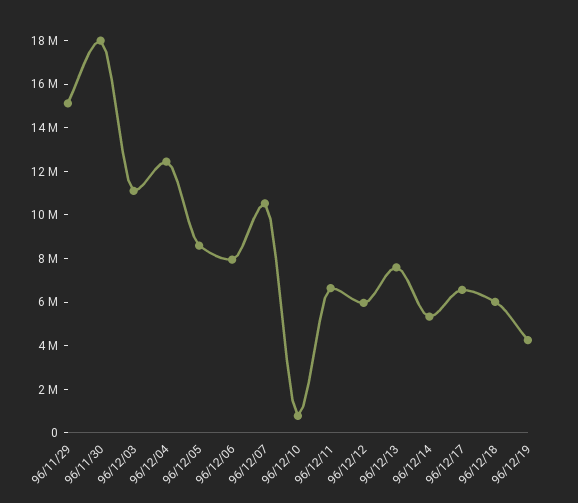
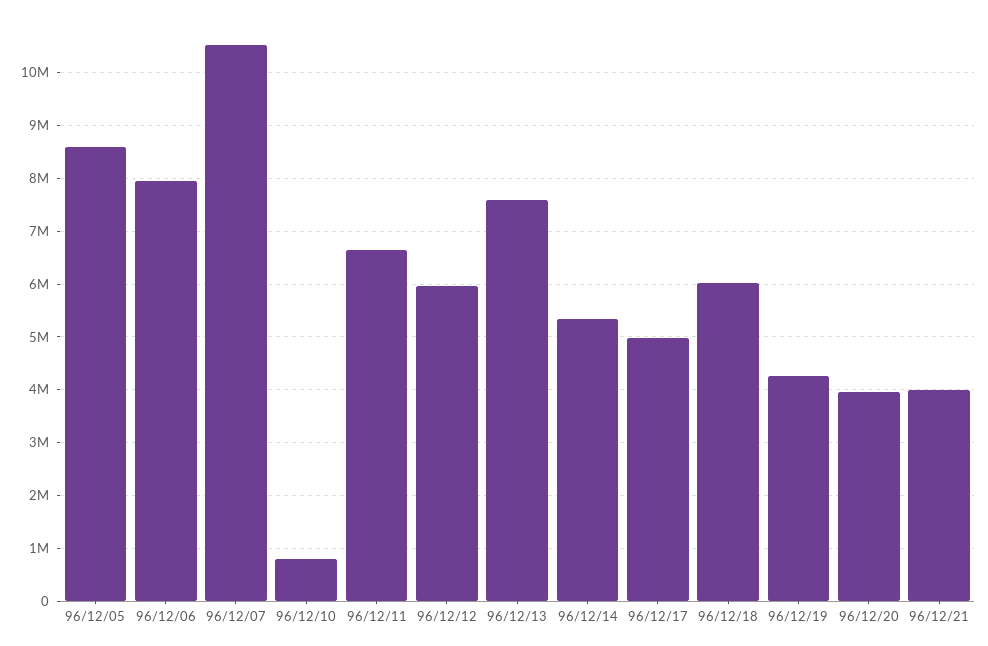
96/11/29: 15000000 -> none
96/11/30: 18000000 -> none
96/12/03: 11000000 -> none
96/12/04: 12500000 -> none
96/12/17: 6500000 -> 5000000
96/12/20: none -> 4000000
96/12/21: none -> 4000000

